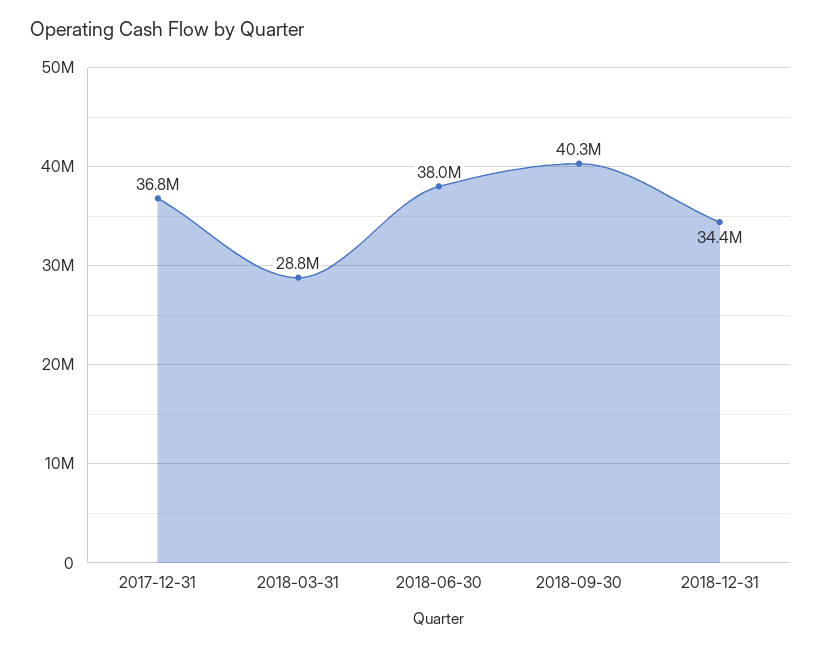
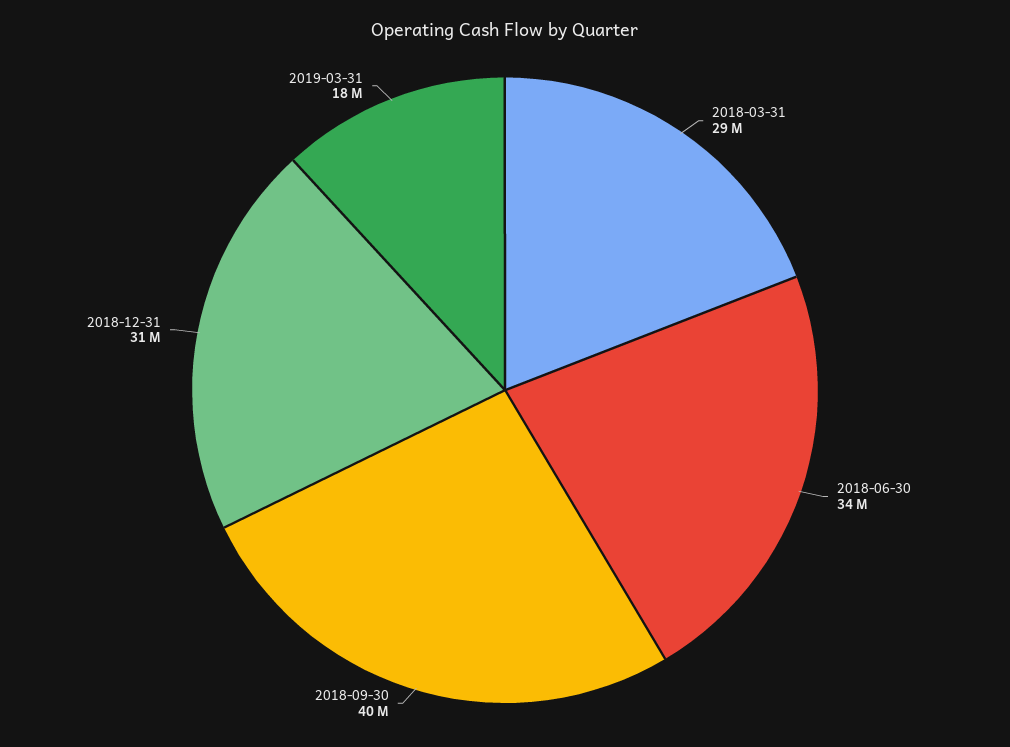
2017-12-31: 36800000 -> none
2018-06-30: 38000000 -> 34000000
2018-12-31: 34400000 -> 31000000
2019-03-31: none -> 18000000

